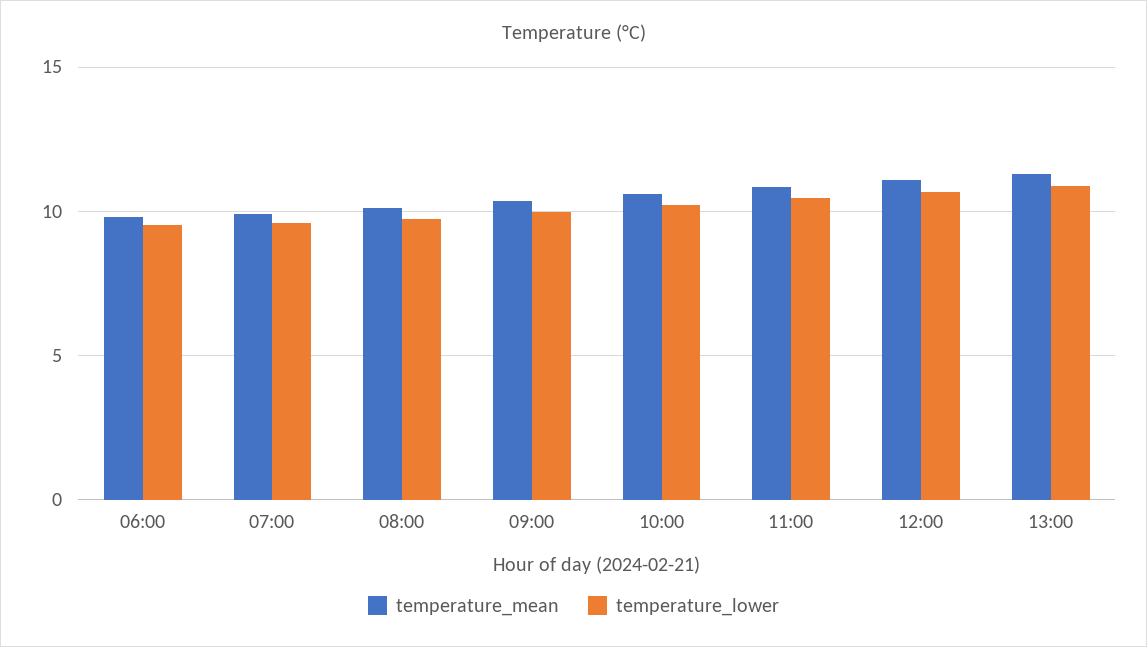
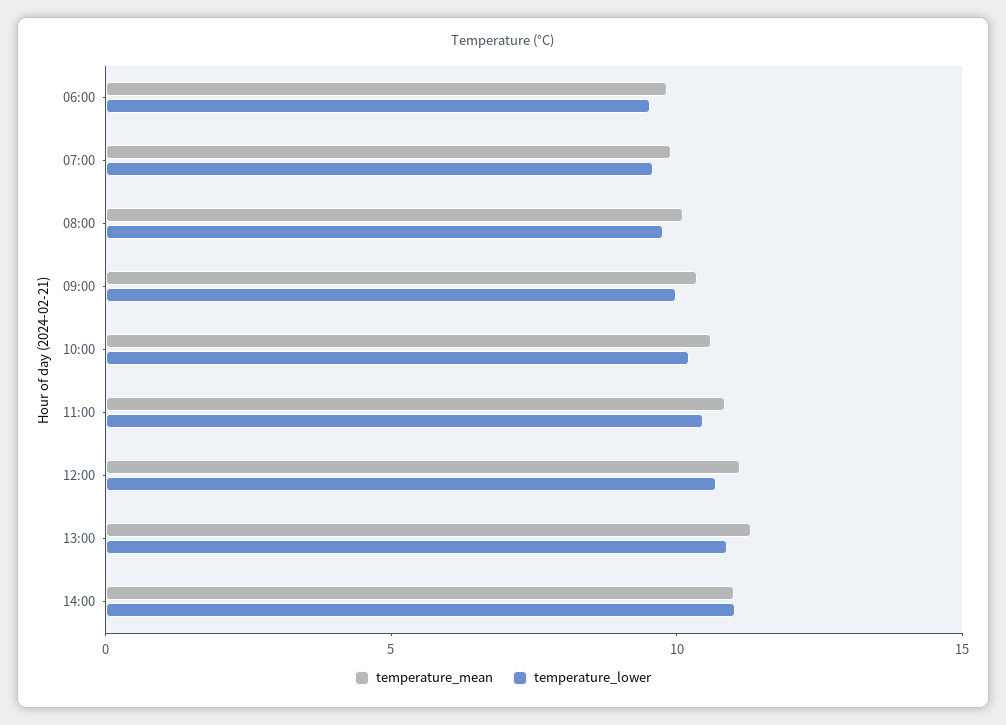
temperature_mean, 14:00: none -> 11
temperature_lower, 14:00: none -> 11

